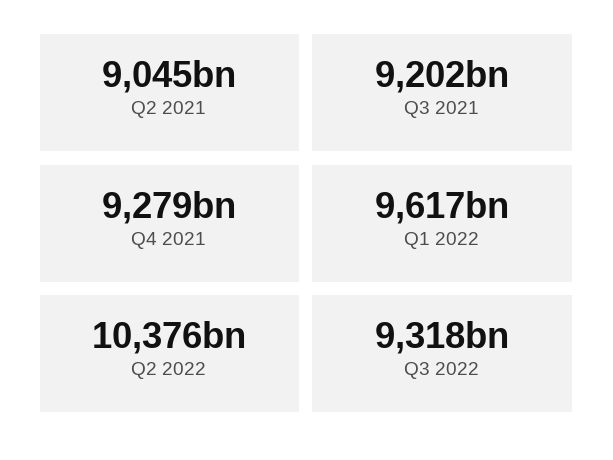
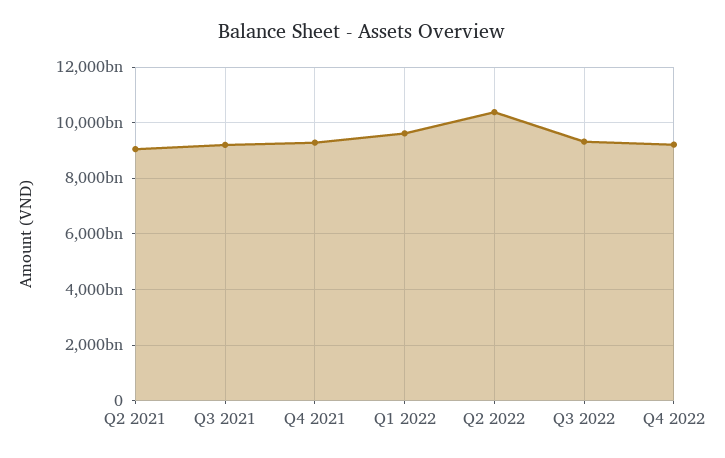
Q4 2022: none -> 9250000000000

